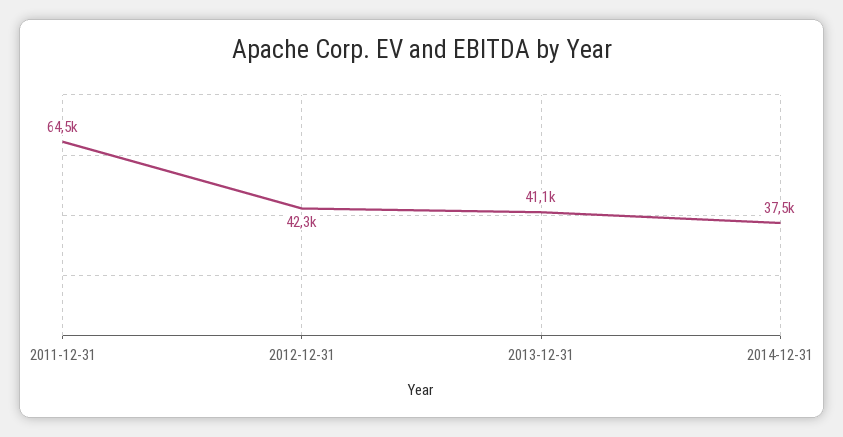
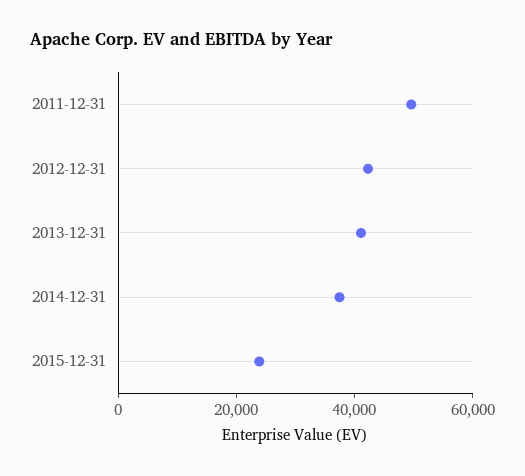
2011-12-31: 64500 -> 50000
2015-12-31: none -> 25000

